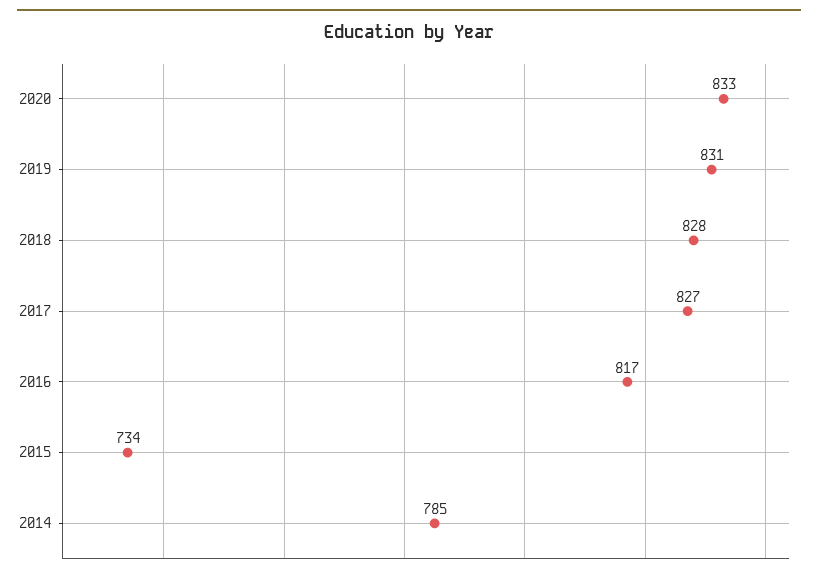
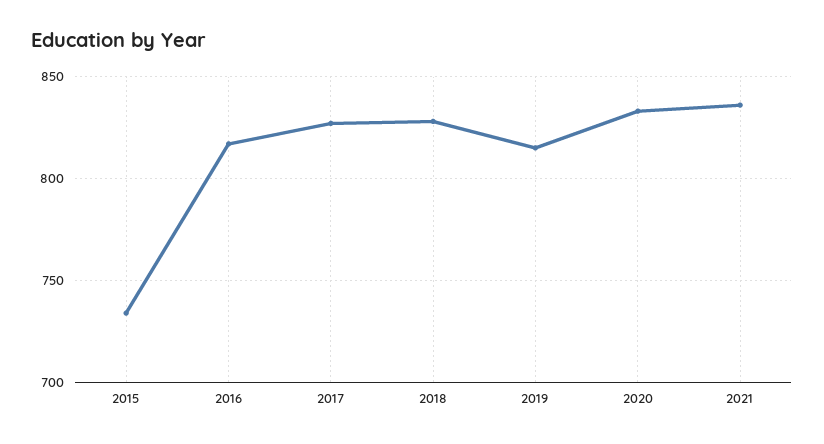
2019: 831 -> 815
2014: 785 -> none
2021: none -> 835

